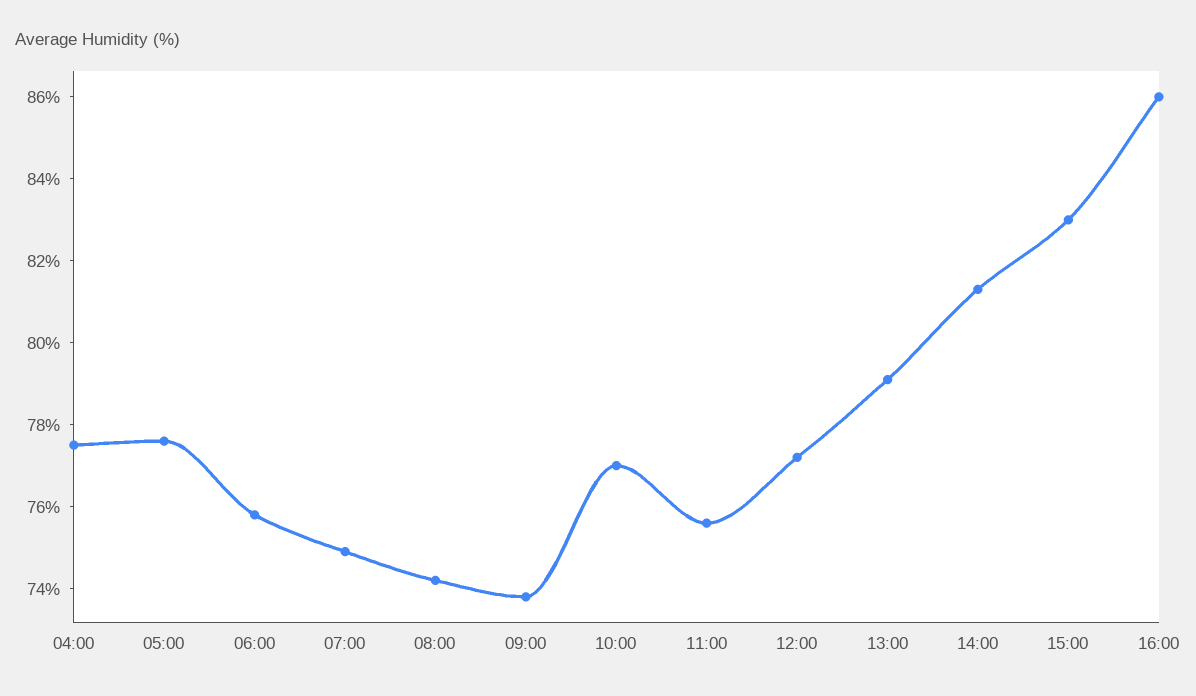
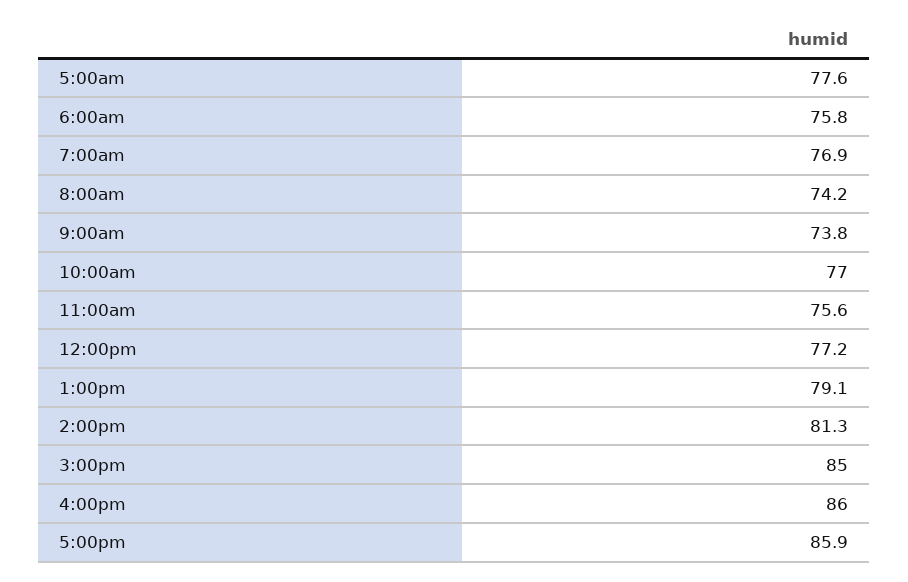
04:00: 77.5 -> none
07:00: 75 -> 76.9
15:00: 83 -> 85
5:00pm: none -> 85.9

